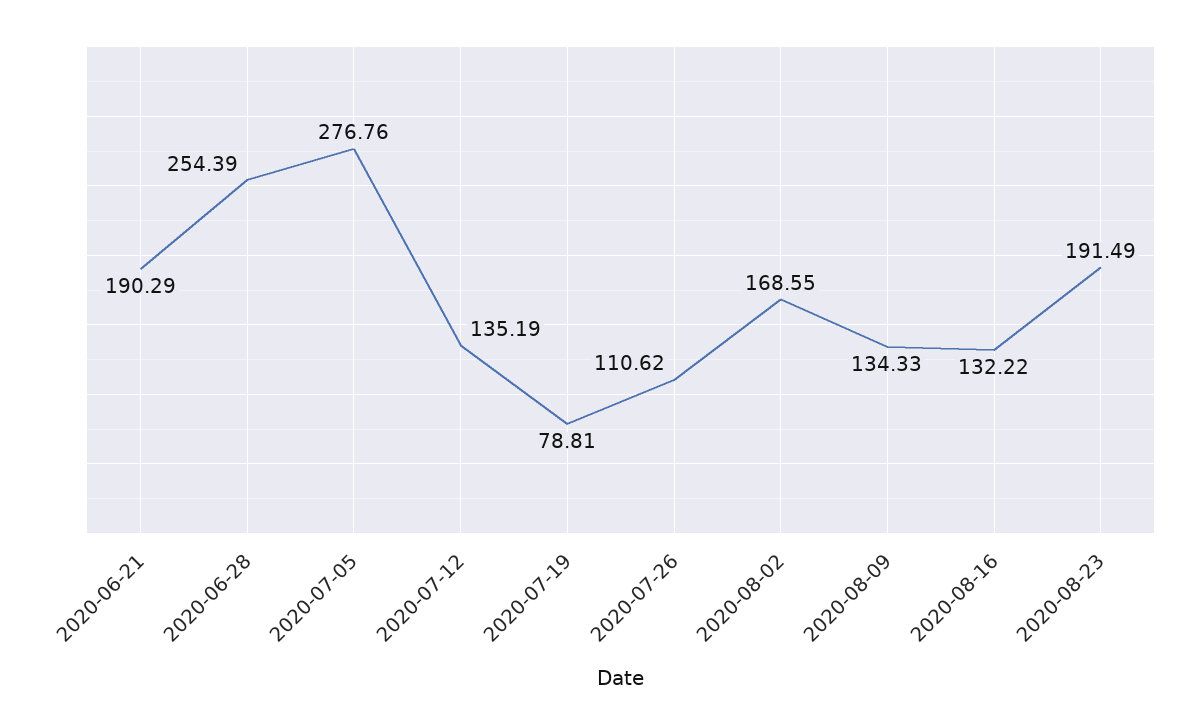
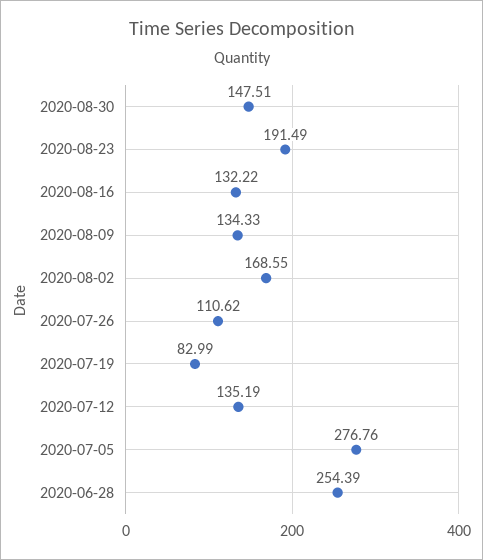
2020-06-21: 190.29 -> none
2020-07-19: 78.81 -> 82.99
2020-08-30: none -> 147.51

